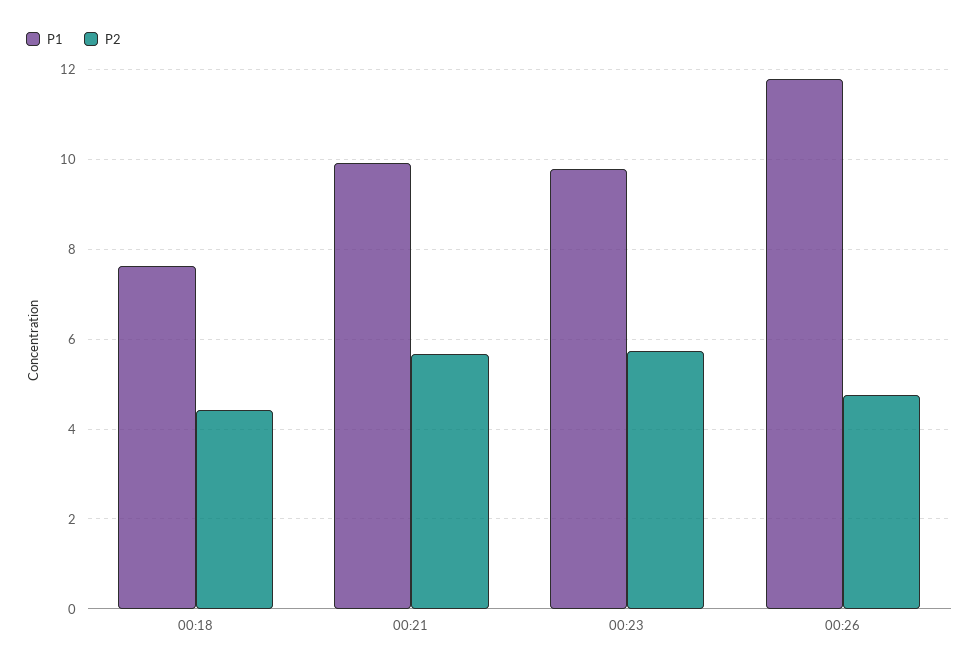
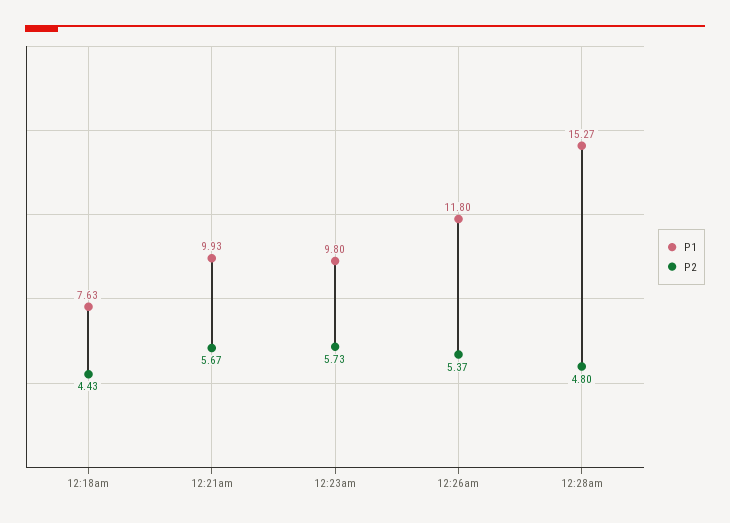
P2, 00:26: 4.8 -> 5.37
P1, 12:28am: none -> 15.27
P2, 12:28am: none -> 4.8

